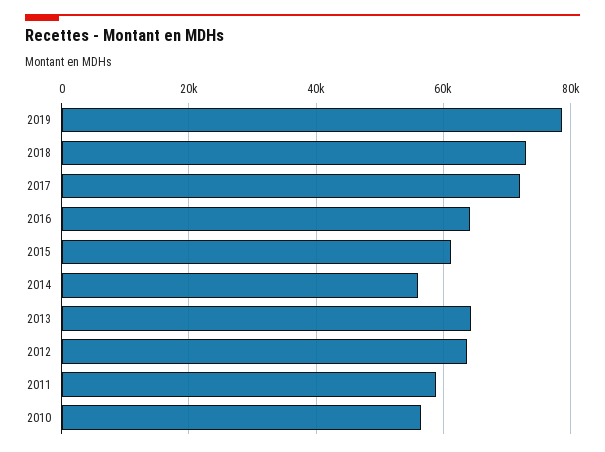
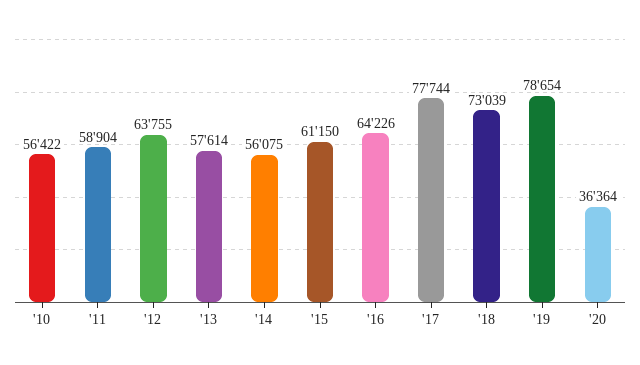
2017: 72000 -> 77744
2013: 64000 -> 57614
'20: none -> 36364

